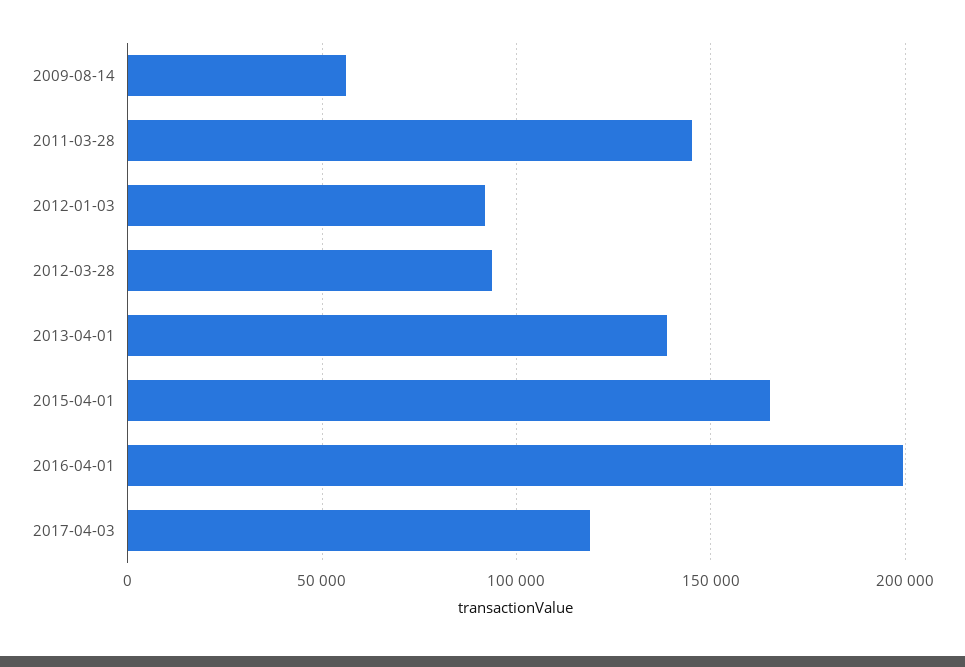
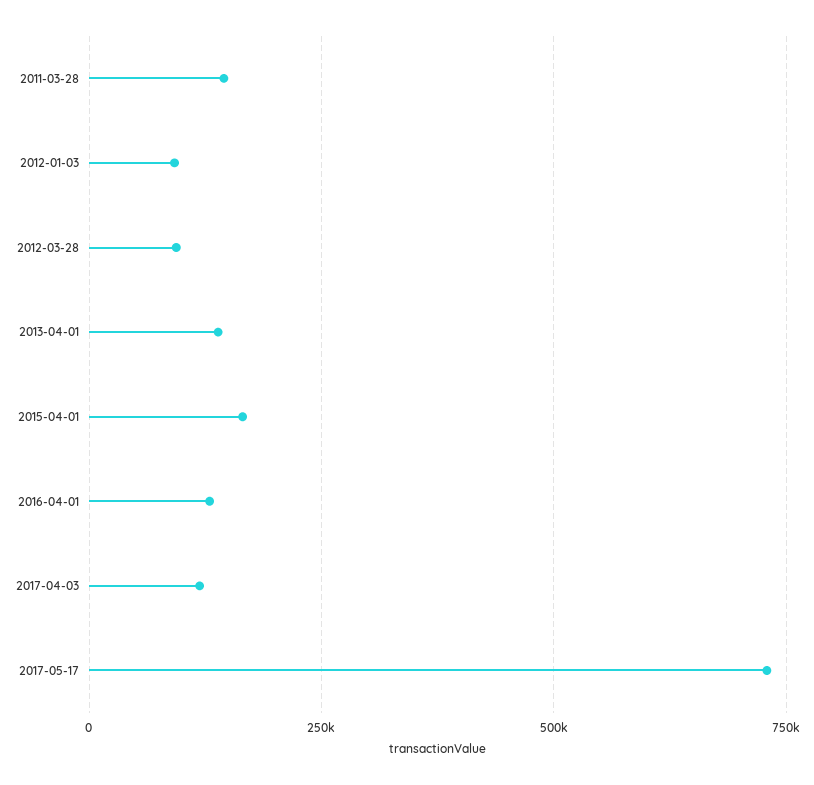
2009-08-14: 55000 -> none
2016-04-01: 200000 -> 125000
2017-05-17: none -> 725000

